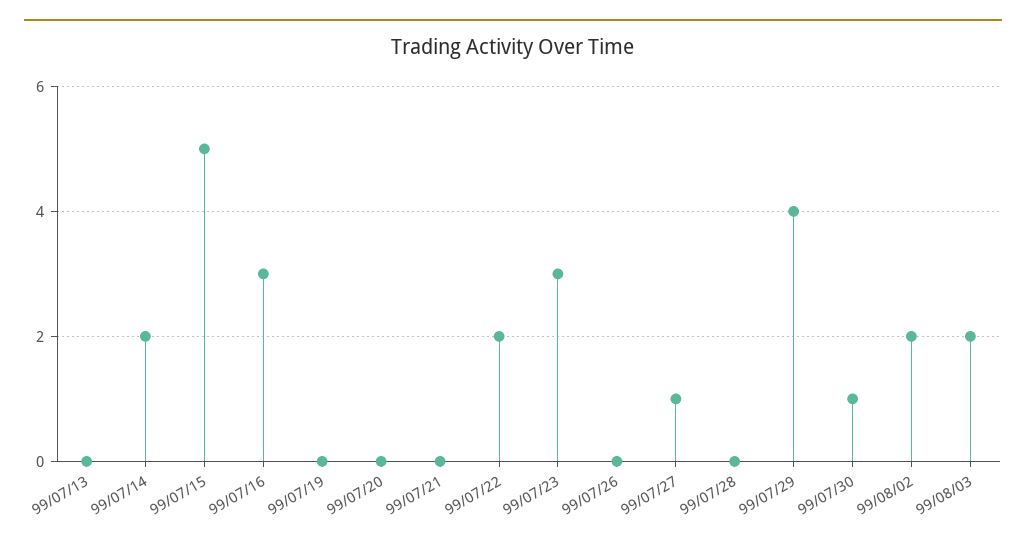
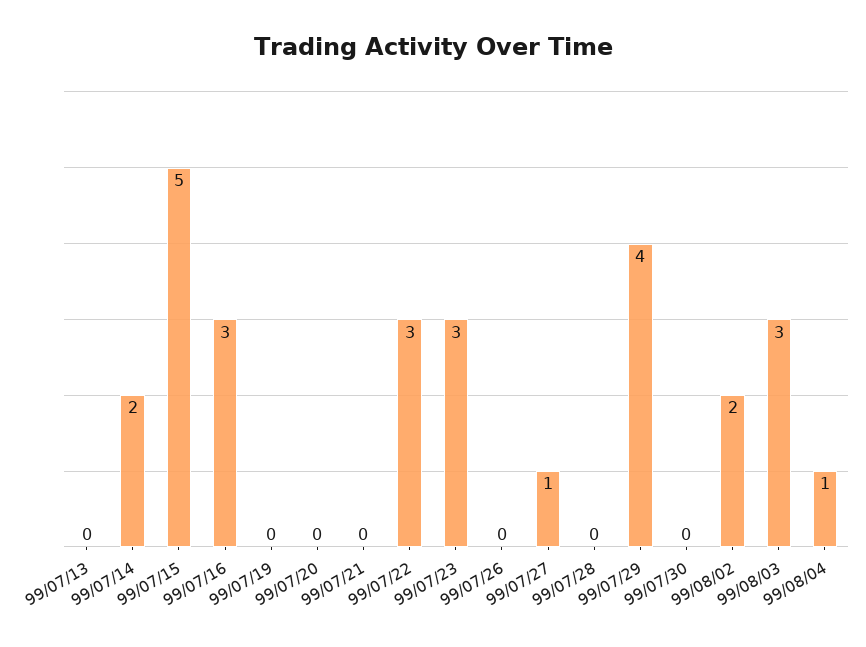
99/07/22: 2 -> 3
99/07/30: 1 -> 0
99/08/03: 2 -> 3
99/08/04: none -> 1

